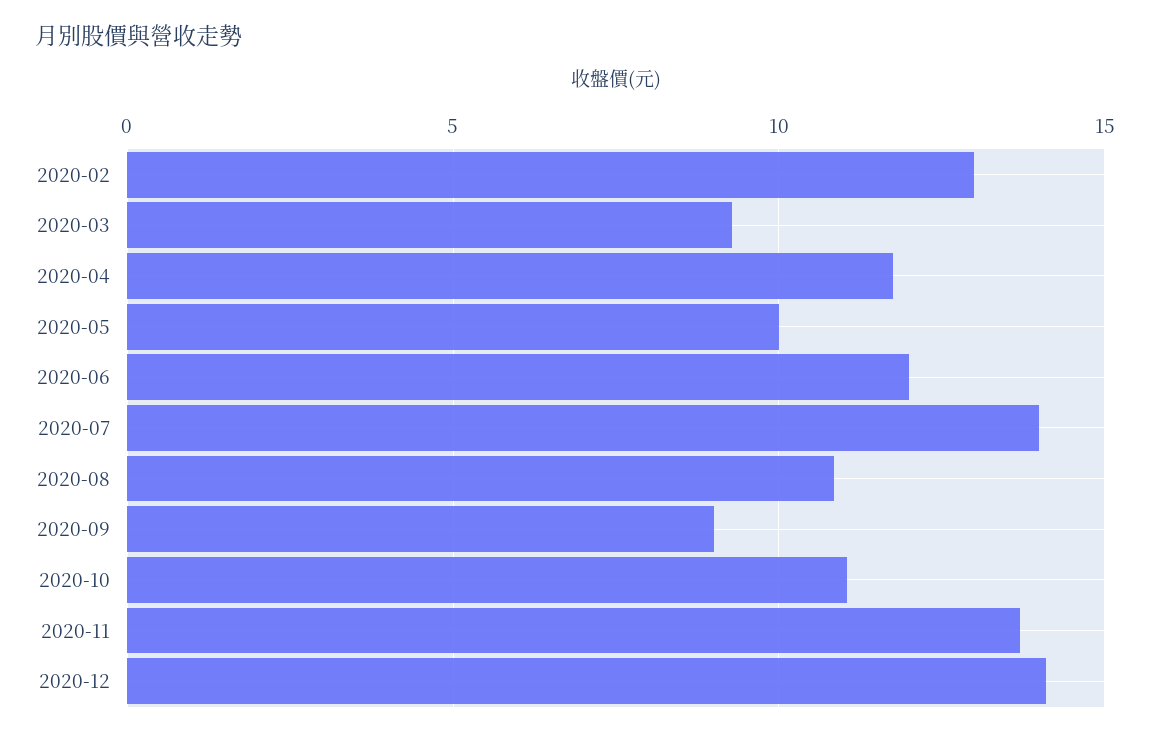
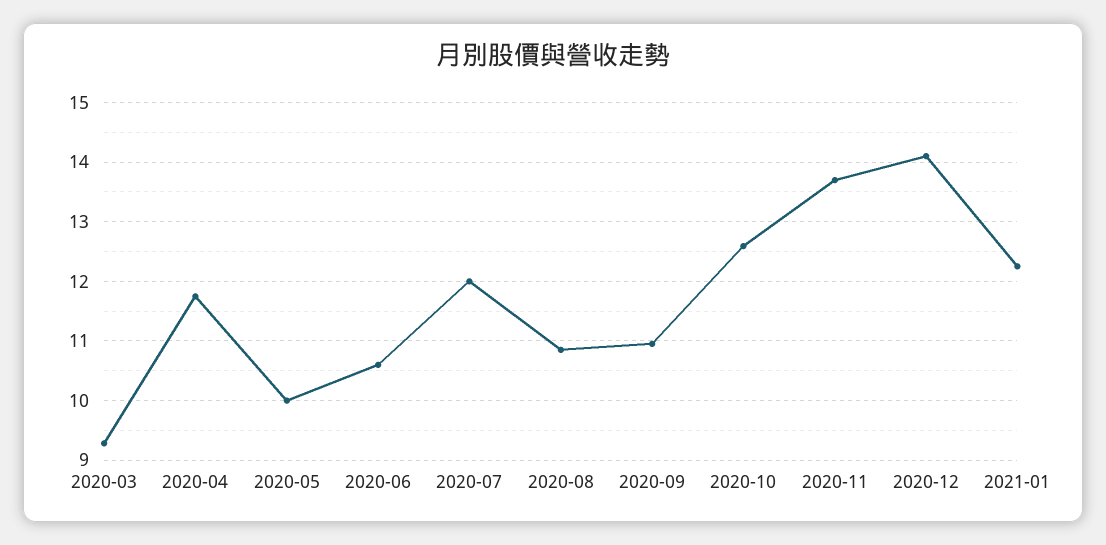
2020-02: 13 -> none
2020-06: 12 -> 10.6
2020-07: 14 -> 12
2020-09: 9 -> 11
2020-10: 11 -> 12.6
2021-01: none -> 12.2

